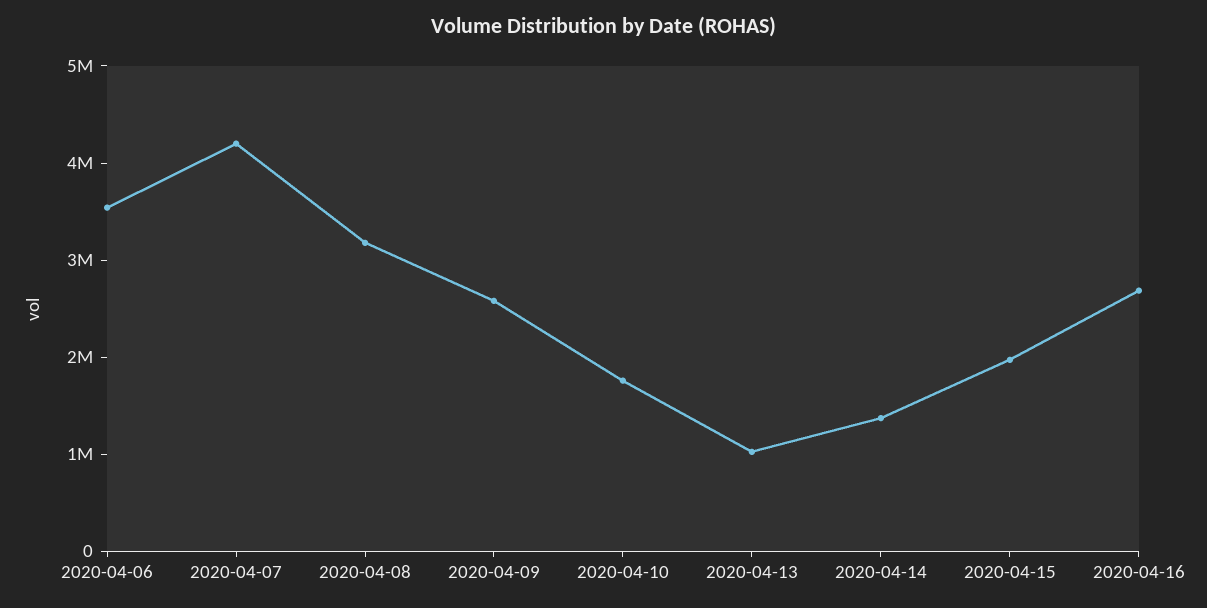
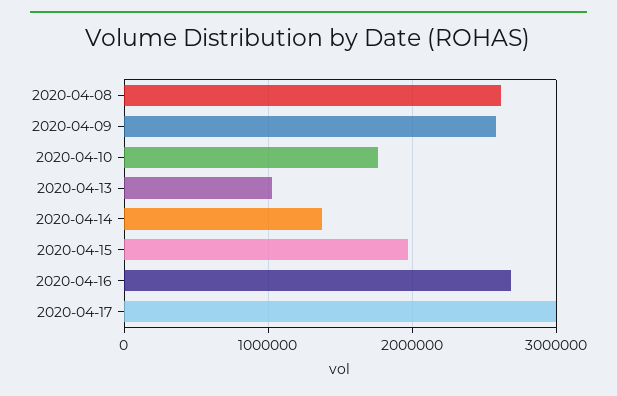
2020-04-06: 3600000 -> none
2020-04-07: 4200000 -> none
2020-04-08: 3200000 -> 2600000
2020-04-17: none -> 3000000

